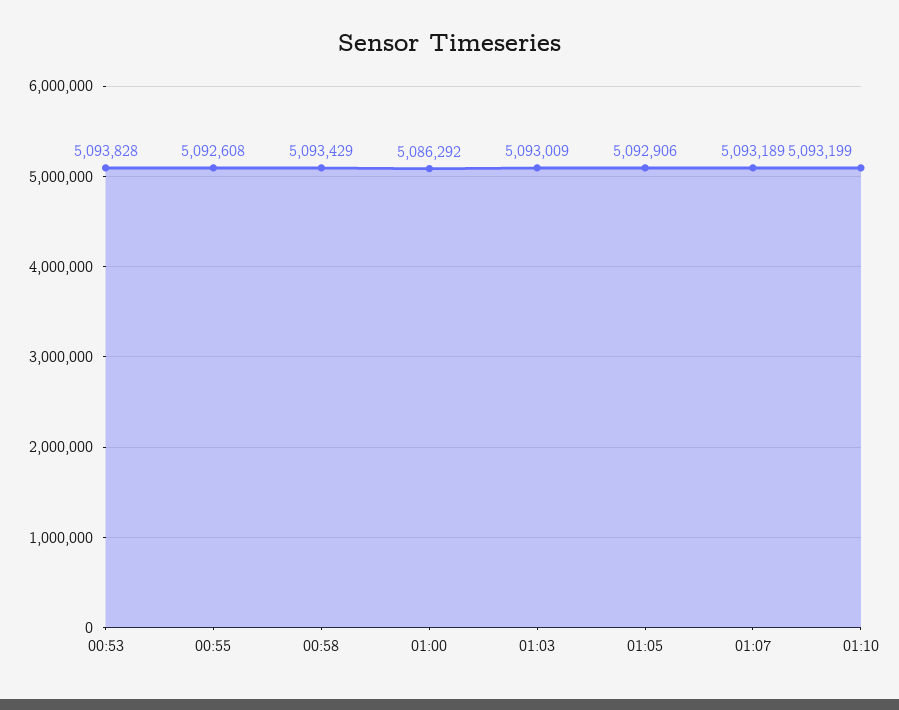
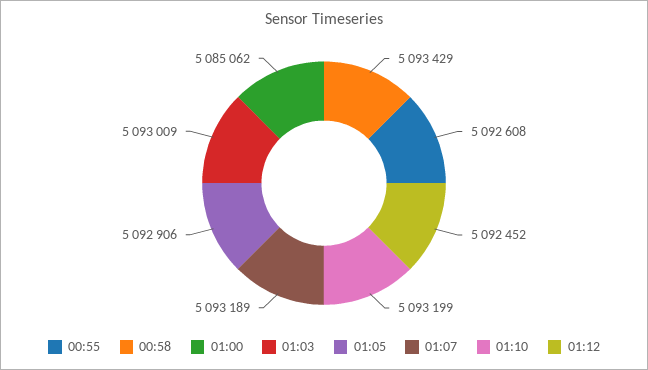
00:53: 5093828 -> none
01:00: 5086292 -> 5085062
01:12: none -> 5092452

